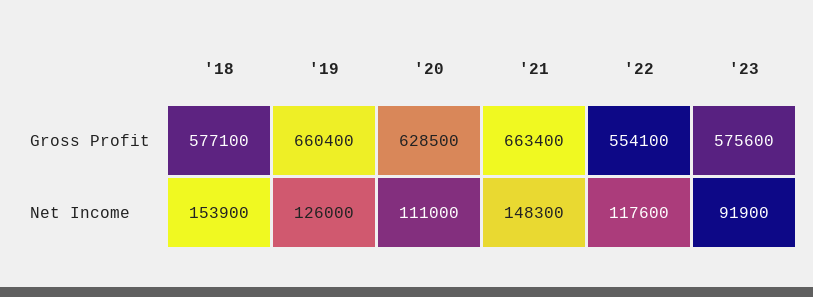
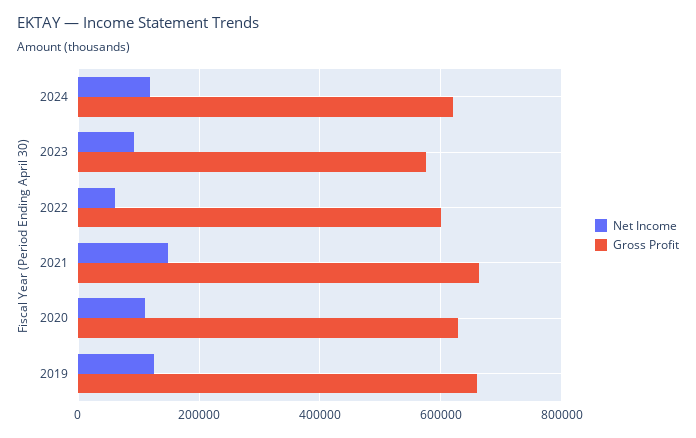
Gross Profit, '18: 577100 -> none
Gross Profit, '22: 554100 -> 600000
Net Income, '18: 153900 -> none
Net Income, '22: 117600 -> 60000
Net Income, 2024: none -> 120000
Gross Profit, 2024: none -> 620000

